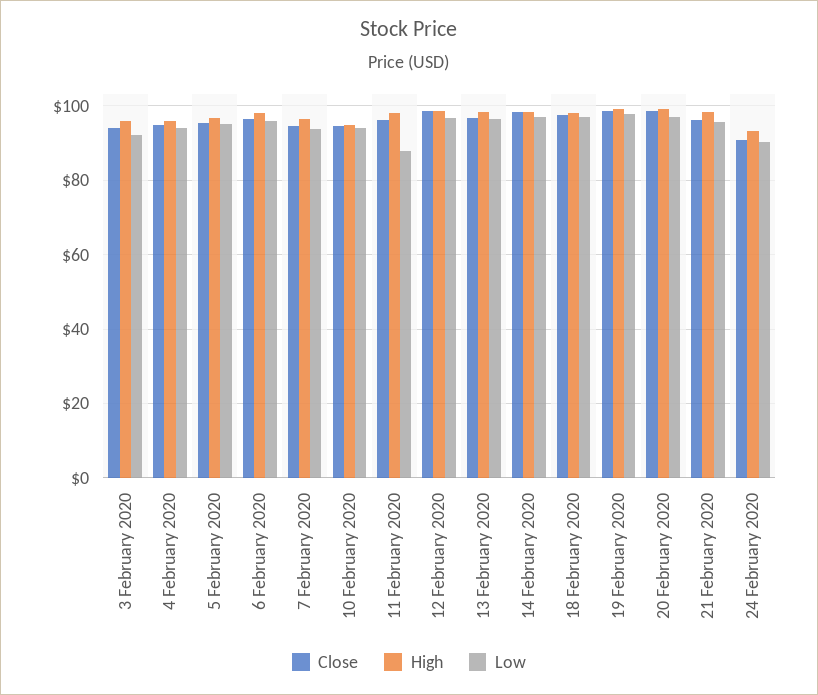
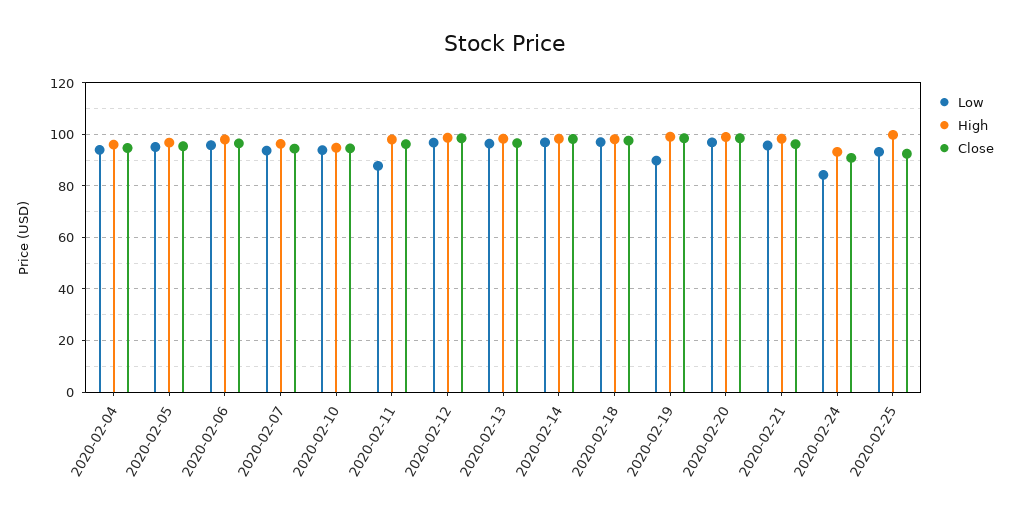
Close, 3 February 2020: 94 -> none
High, 3 February 2020: 96 -> none
Low, 3 February 2020: 92 -> none
Low, 19 February 2020: 98 -> 90
Low, 24 February 2020: 90 -> 85
Low, 2020-02-25: none -> 92.5
High, 2020-02-25: none -> 100
Close, 2020-02-25: none -> 92.5

